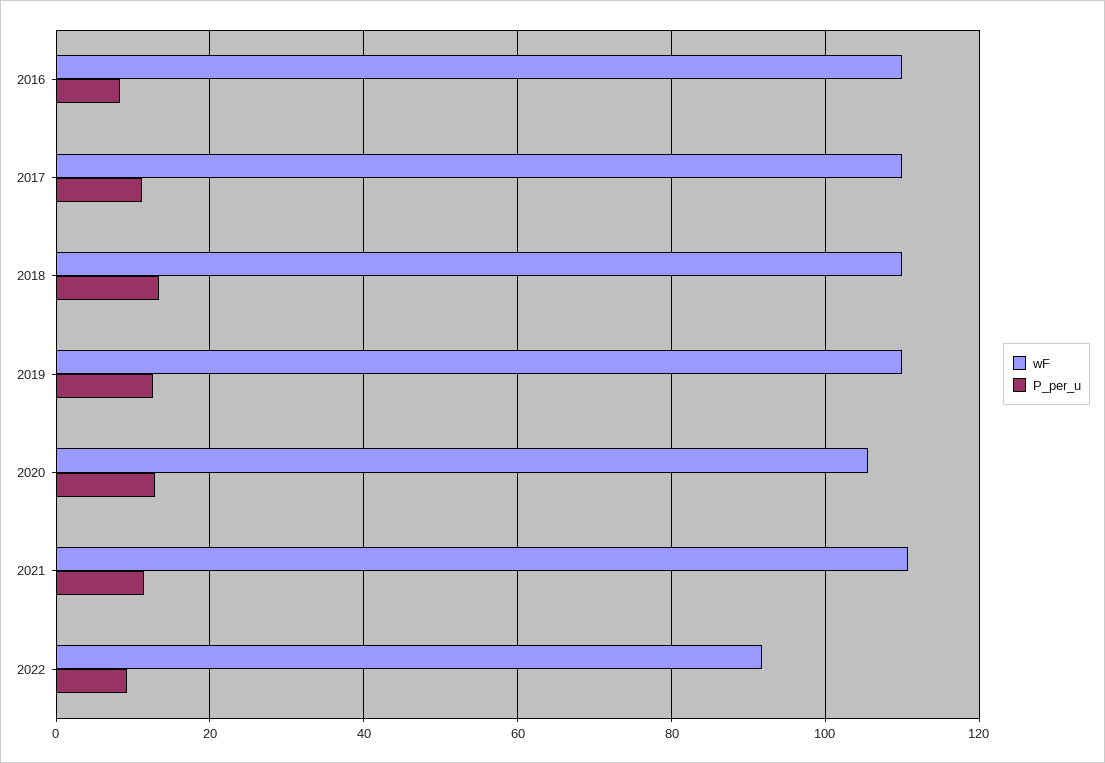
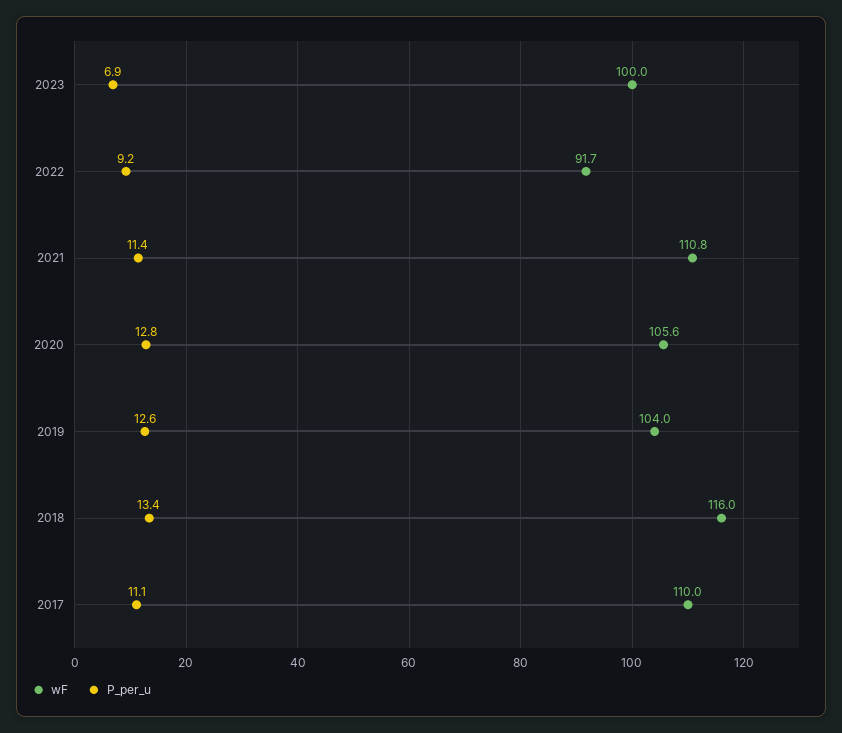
wF, 2016: 110 -> none
P_per_u, 2016: 8 -> none
wF, 2018: 110 -> 116
wF, 2019: 110 -> 104
wF, 2023: none -> 100
P_per_u, 2023: none -> 6.9

